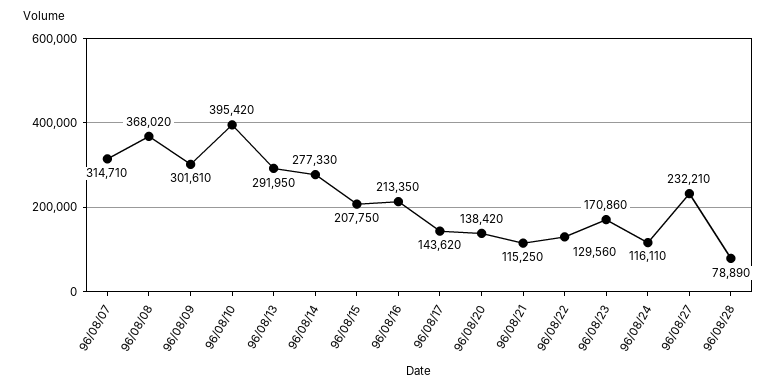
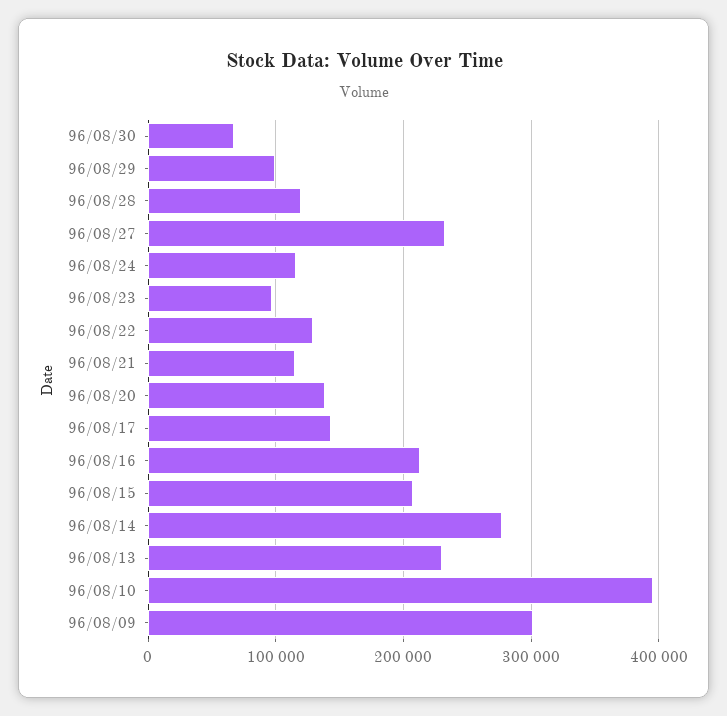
96/08/07: 314710 -> none
96/08/08: 368020 -> none
96/08/13: 291950 -> 230000
96/08/23: 170860 -> 100000
96/08/28: 78890 -> 120000
96/08/30: none -> 70000
96/08/29: none -> 100000

